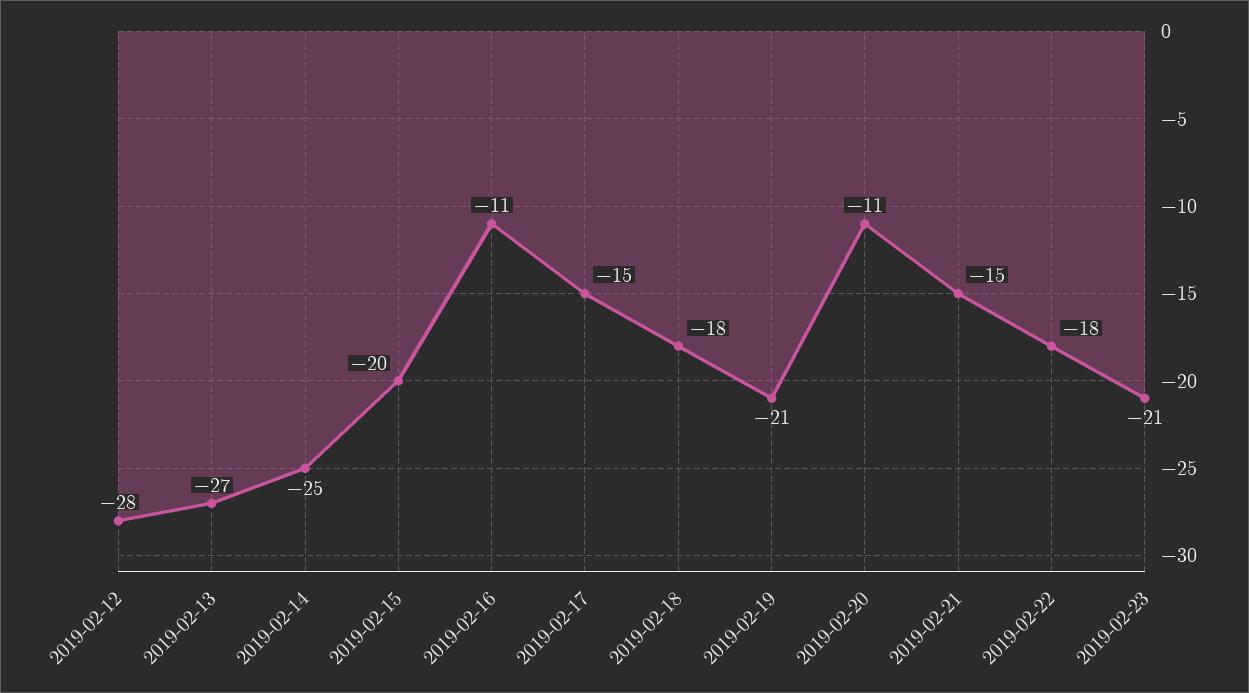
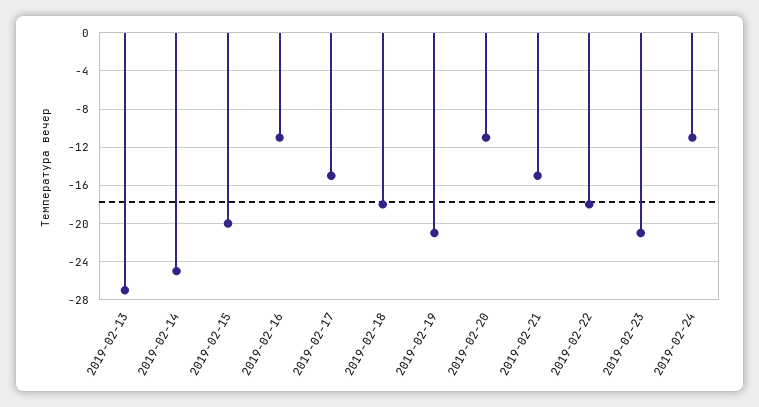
2019-02-12: -28 -> none
2019-02-24: none -> -11

